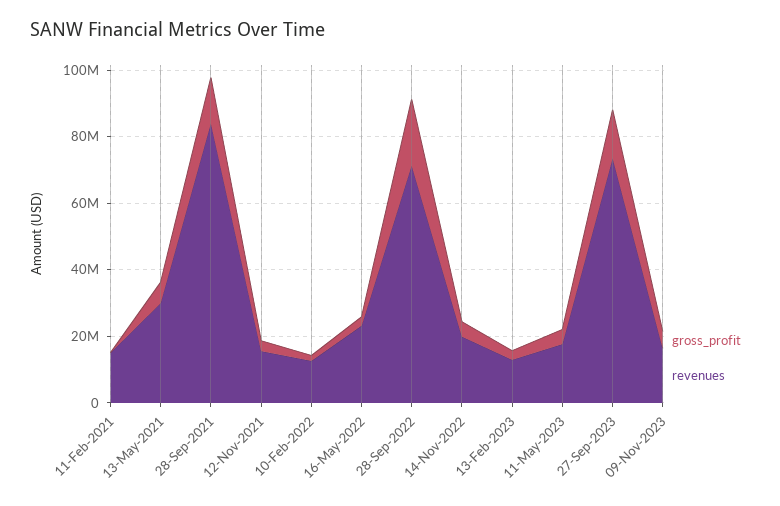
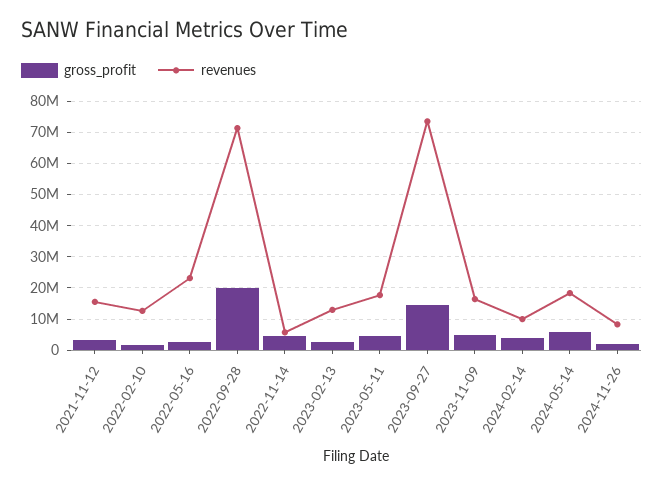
gross_profit, 11-Feb-2021: 0 -> none
revenues, 11-Feb-2021: 15000000 -> none
gross_profit, 13-May-2021: 5000000 -> none
revenues, 13-May-2021: 30000000 -> none
gross_profit, 28-Sep-2021: 15000000 -> none
revenues, 28-Sep-2021: 85000000 -> none
revenues, 14-Nov-2022: 20000000 -> 6000000
gross_profit, 2024-02-14: none -> 4000000
revenues, 2024-02-14: none -> 10000000
gross_profit, 2024-05-14: none -> 6000000
revenues, 2024-05-14: none -> 18000000
gross_profit, 2024-11-26: none -> 2000000
revenues, 2024-11-26: none -> 8000000

